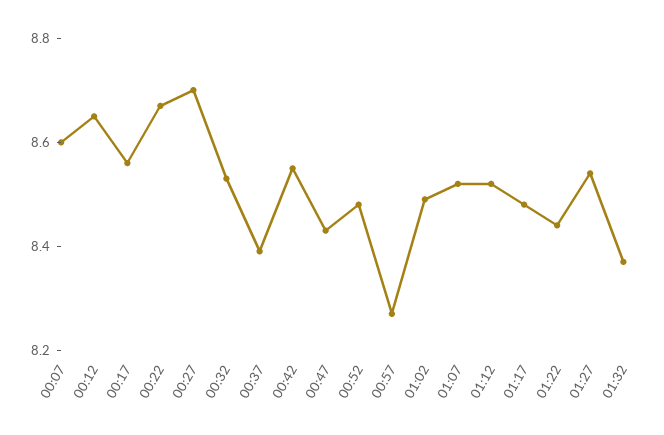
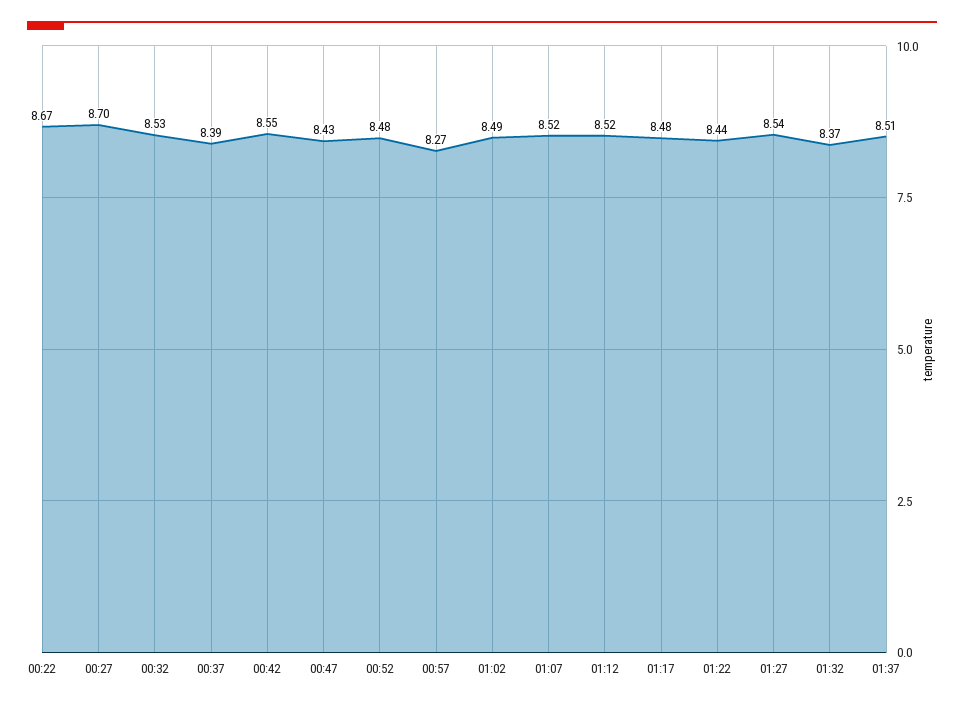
00:07: 8.6 -> none
00:12: 8.65 -> none
00:17: 8.55 -> none
01:37: none -> 8.51

